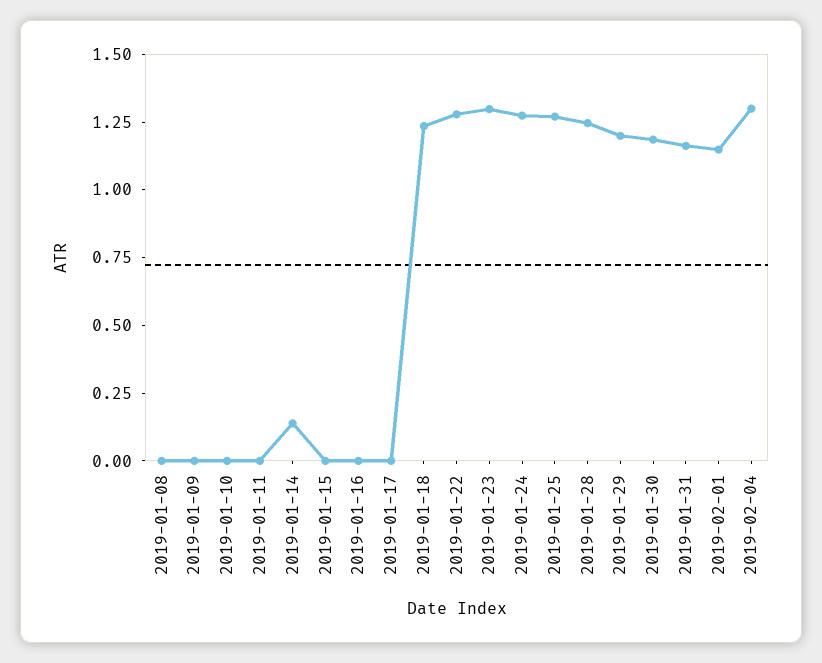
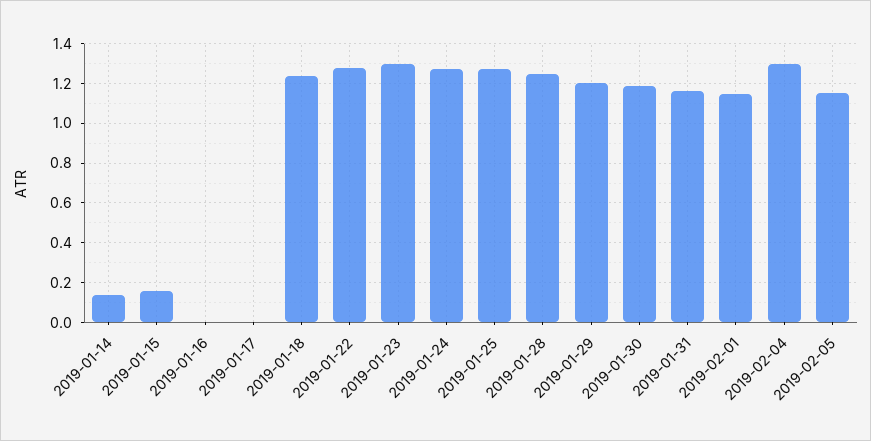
2019-01-08: 0 -> none
2019-01-09: 0 -> none
2019-01-10: 0 -> none
2019-01-11: 0 -> none
2019-01-15: 0 -> 0.15
2019-02-05: none -> 1.15

